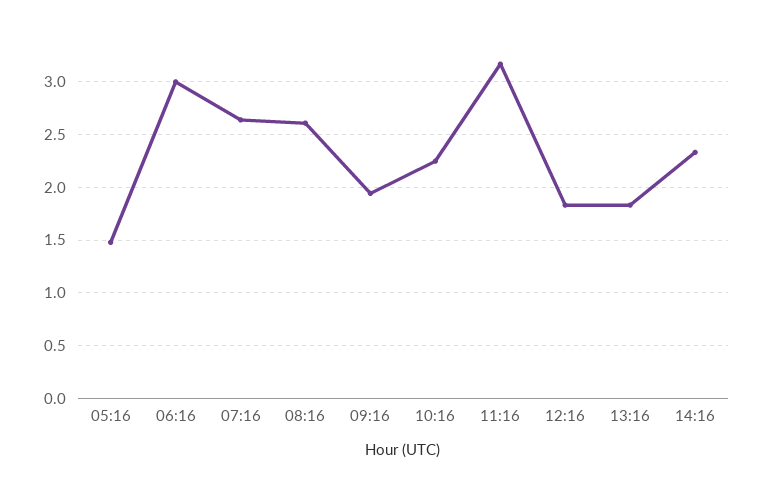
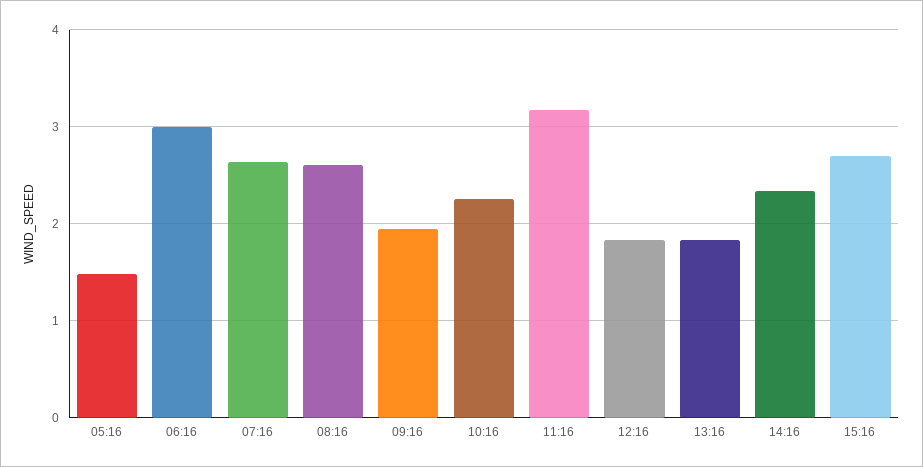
15:16: none -> 2.7

